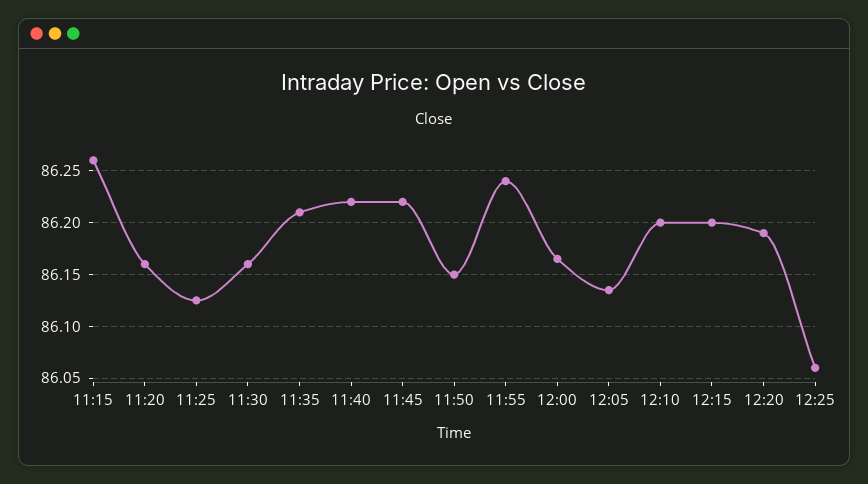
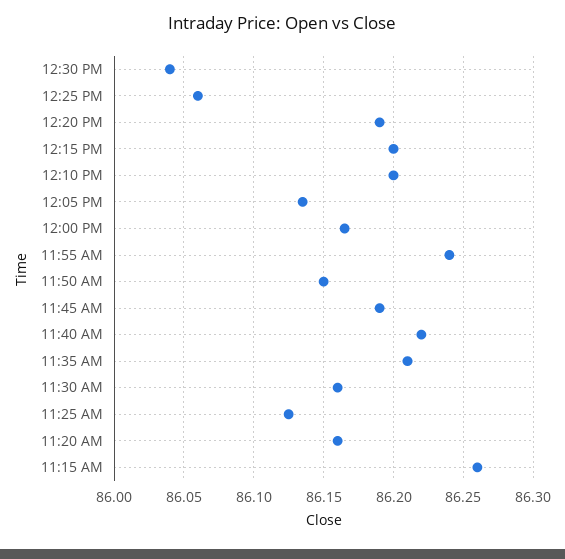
11:45: 86.22 -> 86.19
12:30 PM: none -> 86.04

